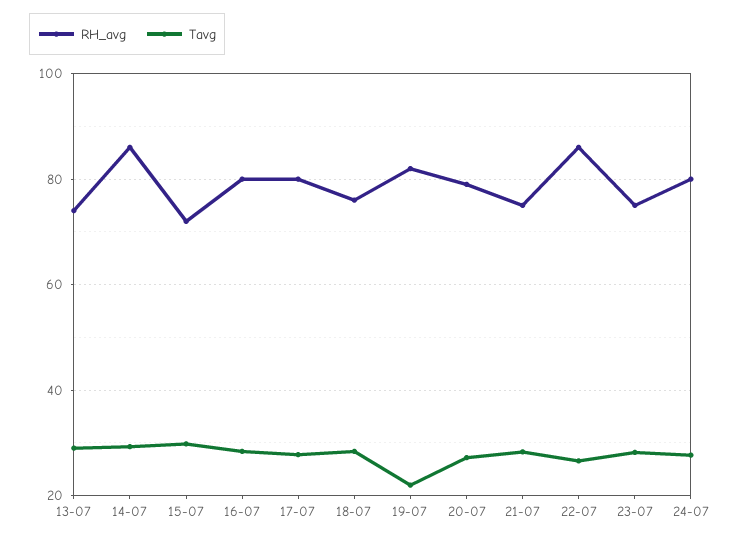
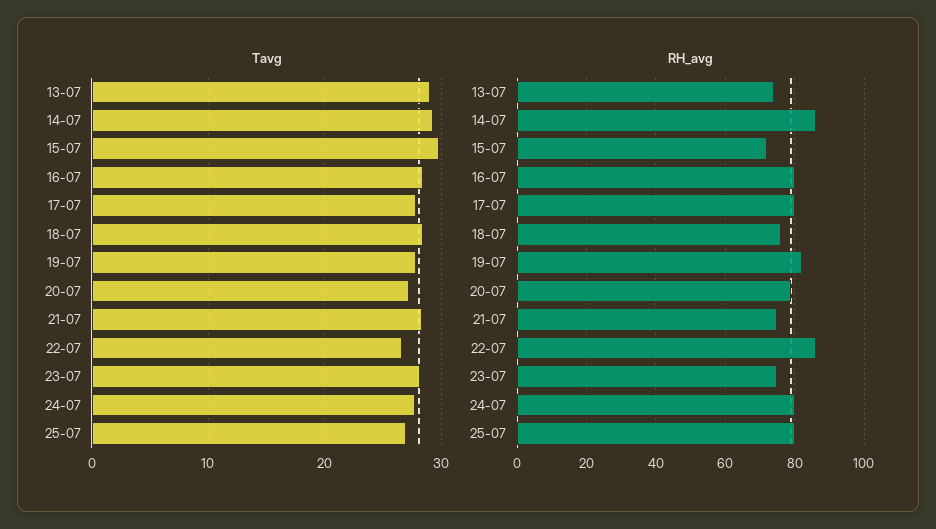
Tavg, 19-07: 22 -> 28
Tavg, 25-07: none -> 27
RH_avg, 25-07: none -> 80

